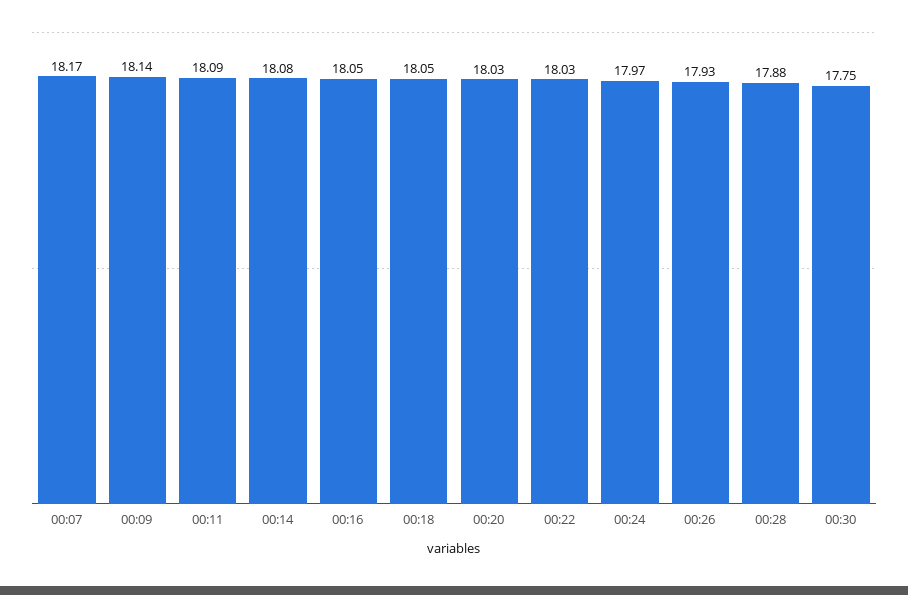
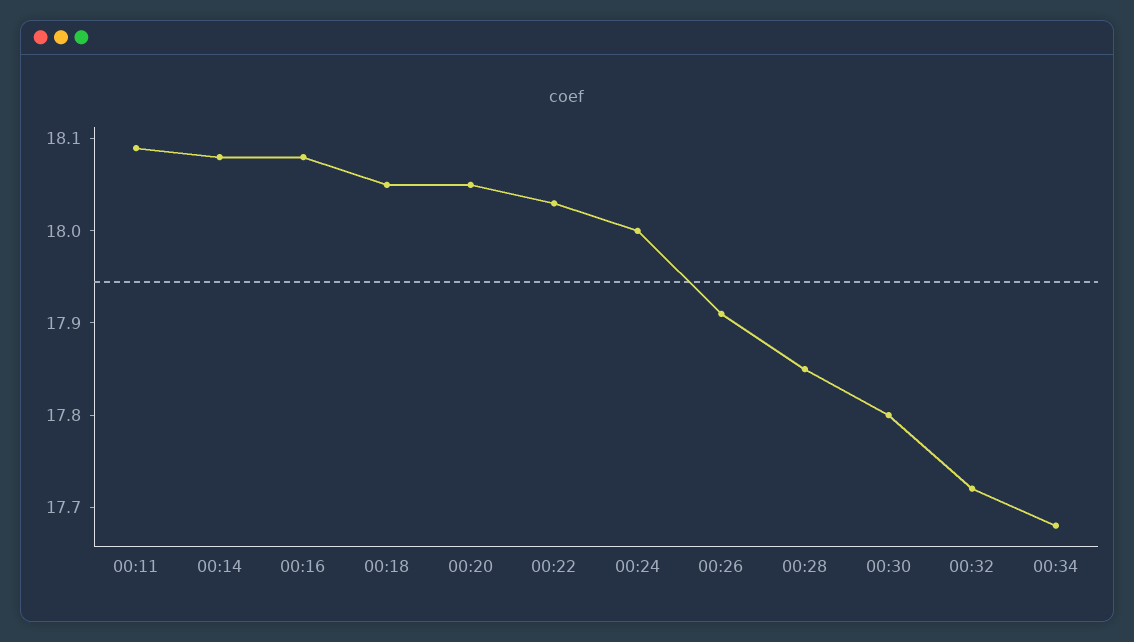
00:07: 18.17 -> none
00:09: 18.14 -> none
00:16: 18.05 -> 18.08
00:20: 18.03 -> 18.05
00:24: 17.97 -> 18
00:26: 17.93 -> 17.91
00:28: 17.88 -> 17.85
00:30: 17.75 -> 17.8
00:32: none -> 17.72
00:34: none -> 17.68

